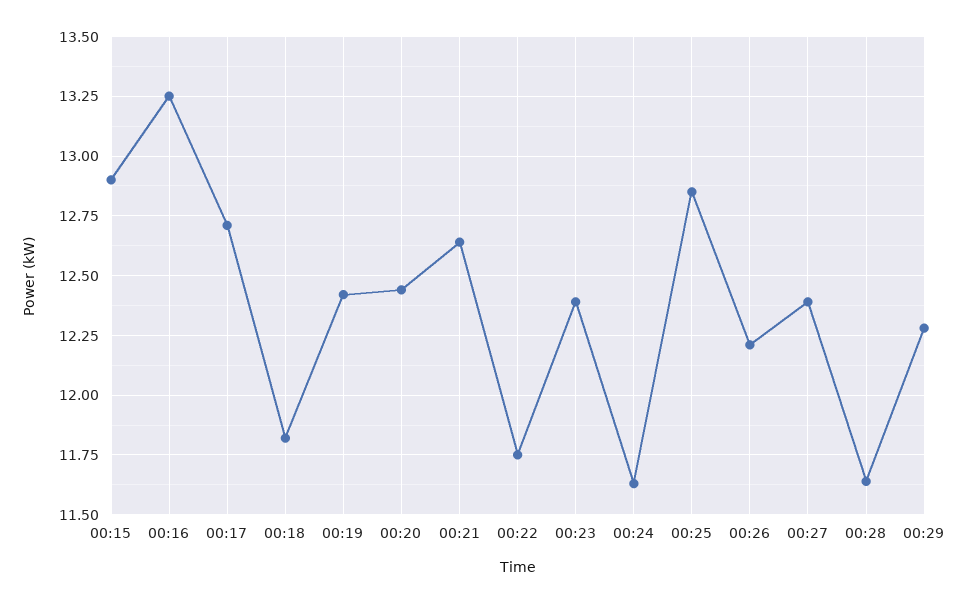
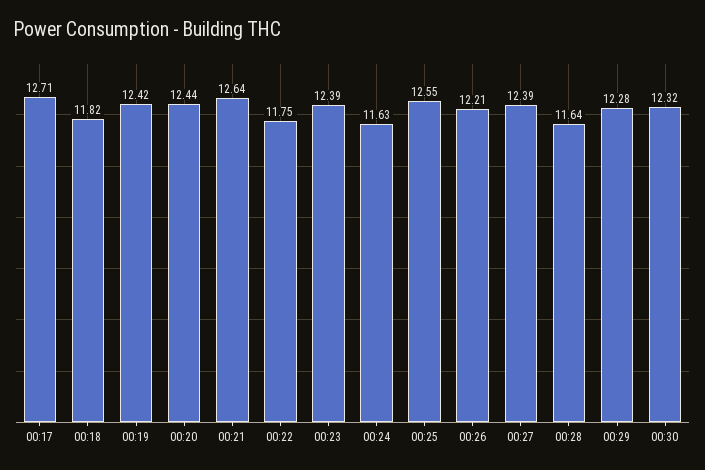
00:15: 12.9 -> none
00:16: 13.25 -> none
00:25: 12.85 -> 12.55
00:30: none -> 12.32

